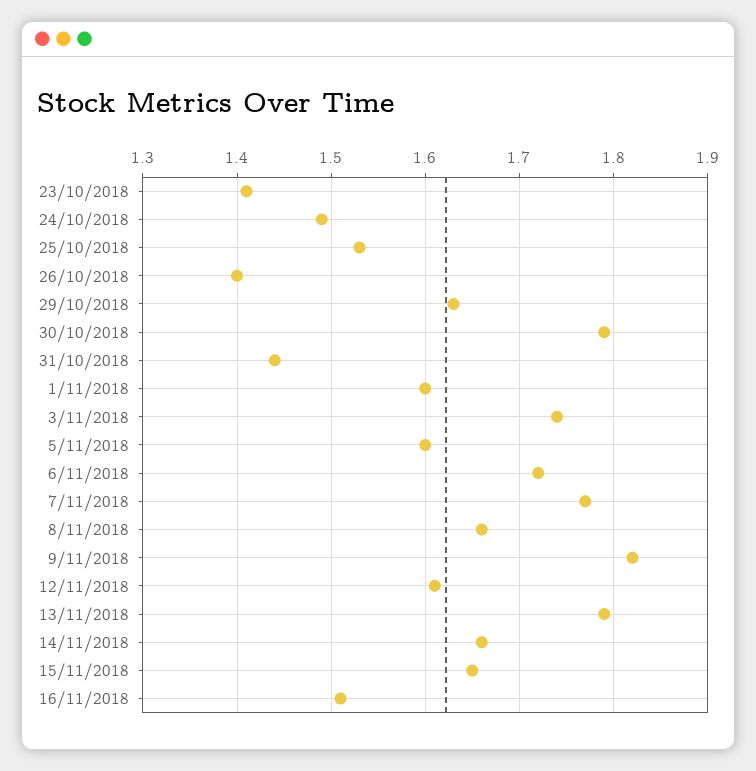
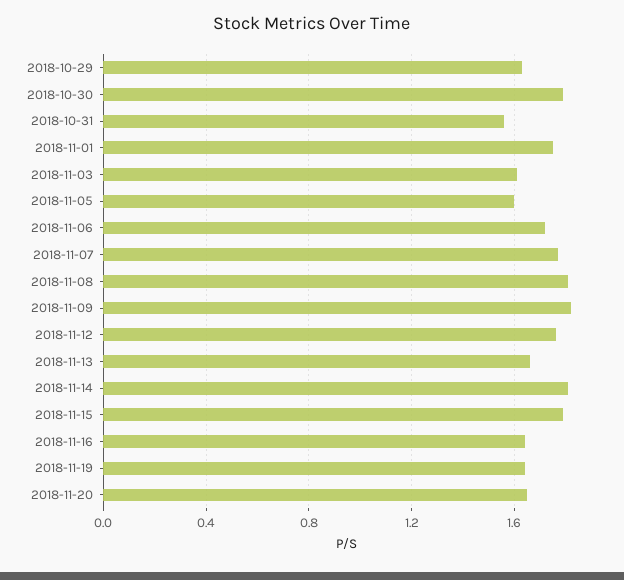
23/10/2018: 1.41 -> none
24/10/2018: 1.49 -> none
25/10/2018: 1.53 -> none
26/10/2018: 1.4 -> none
31/10/2018: 1.44 -> 1.55
1/11/2018: 1.6 -> 1.75
3/11/2018: 1.74 -> 1.6
8/11/2018: 1.66 -> 1.8
12/11/2018: 1.61 -> 1.75
13/11/2018: 1.79 -> 1.65
14/11/2018: 1.66 -> 1.8
15/11/2018: 1.65 -> 1.8
16/11/2018: 1.51 -> 1.65
2018-11-19: none -> 1.65
2018-11-20: none -> 1.65

